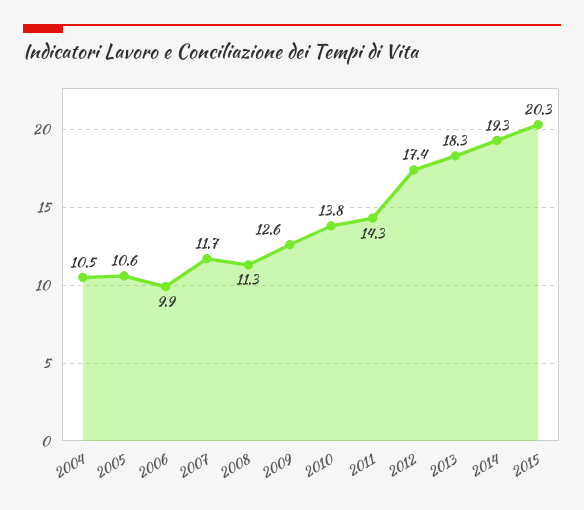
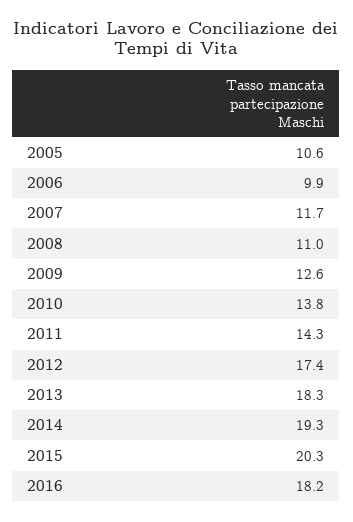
2004: 10.5 -> none
2008: 11.3 -> 11
2016: none -> 18.2

